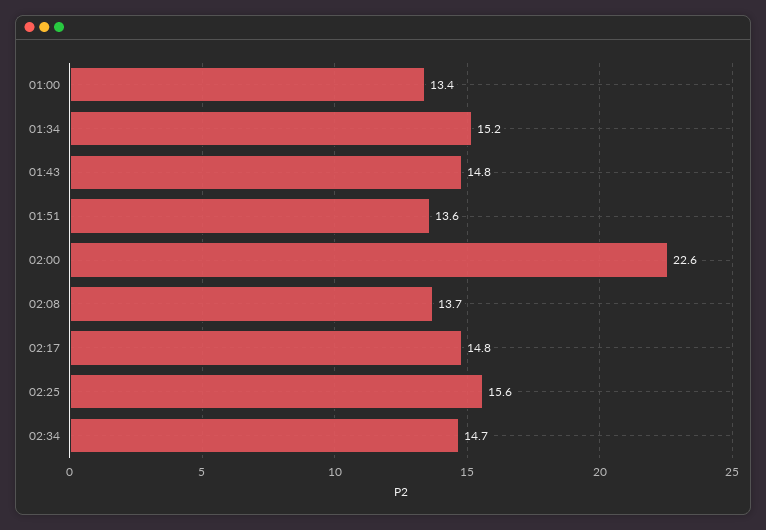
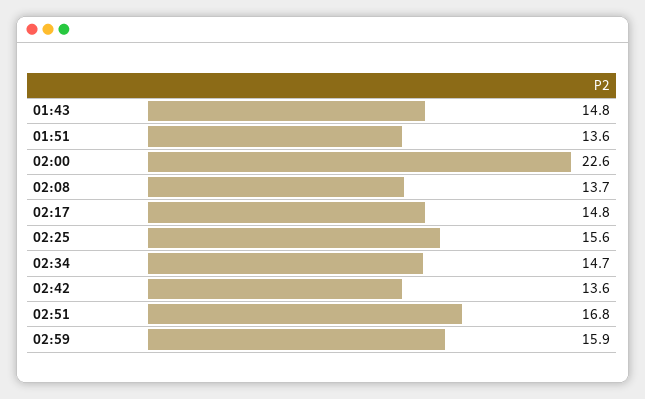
01:00: 13.4 -> none
01:34: 15.2 -> none
02:42: none -> 13.6
02:51: none -> 16.8
02:59: none -> 15.9

